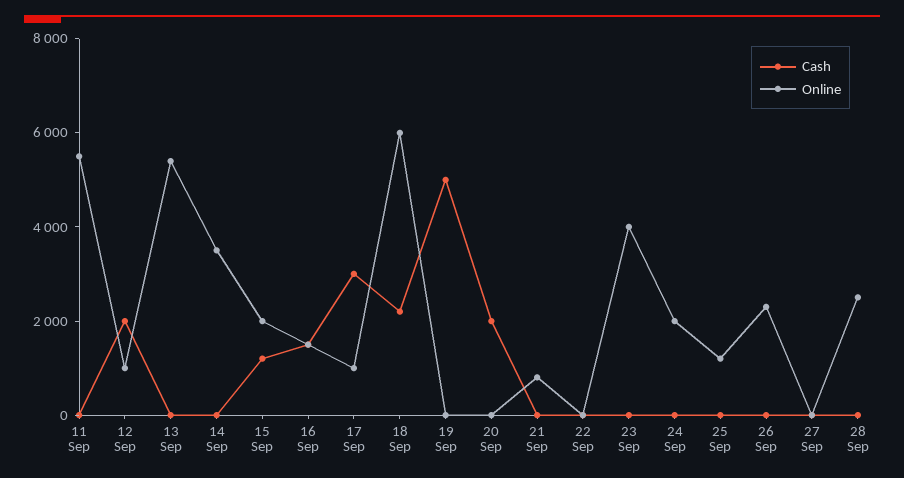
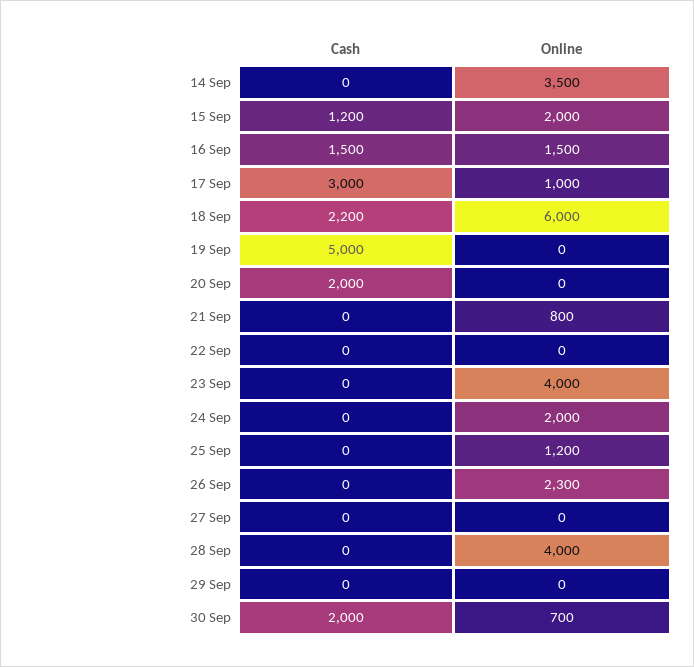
Cash, 11 Sep: 0 -> none
Online, 11 Sep: 5500 -> none
Cash, 12 Sep: 2000 -> none
Online, 12 Sep: 1000 -> none
Cash, 13 Sep: 0 -> none
Online, 13 Sep: 5500 -> none
Online, 28 Sep: 2500 -> 4000
Cash, 29 Sep: none -> 0
Online, 29 Sep: none -> 0
Cash, 30 Sep: none -> 2000
Online, 30 Sep: none -> 700

